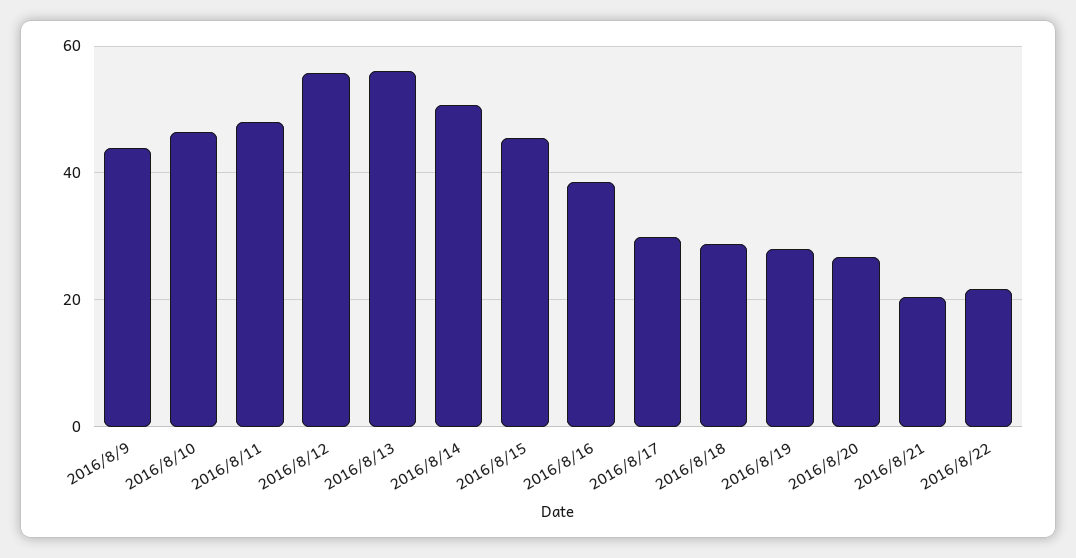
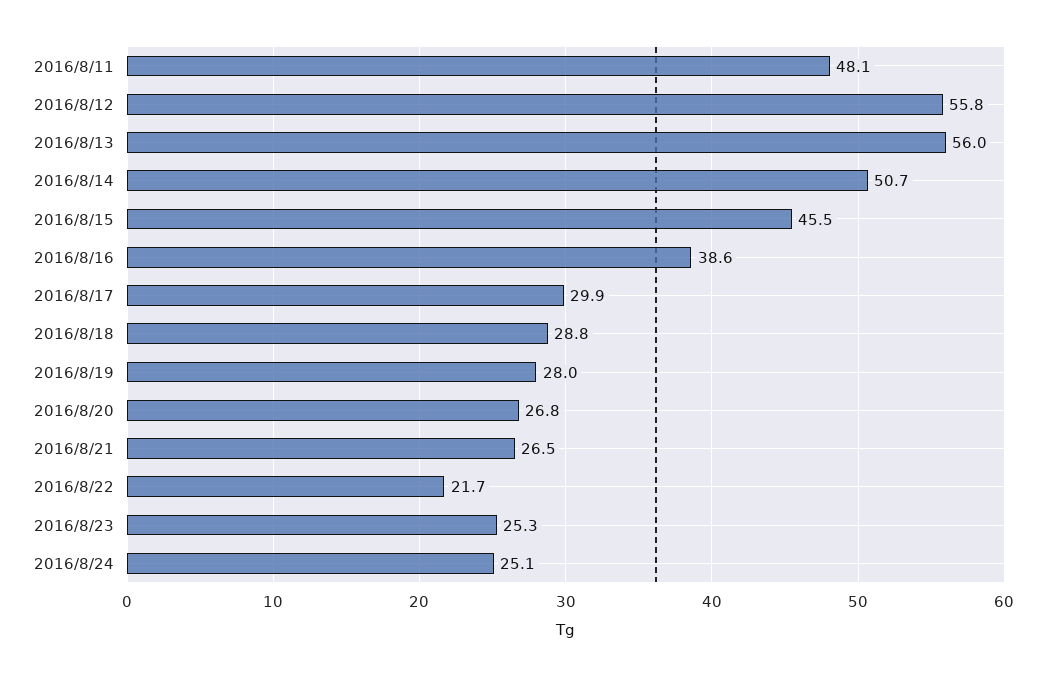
2016/8/9: 44 -> none
2016/8/10: 46 -> none
2016/8/21: 20 -> 26.5
2016/8/23: none -> 25.3
2016/8/24: none -> 25.1

